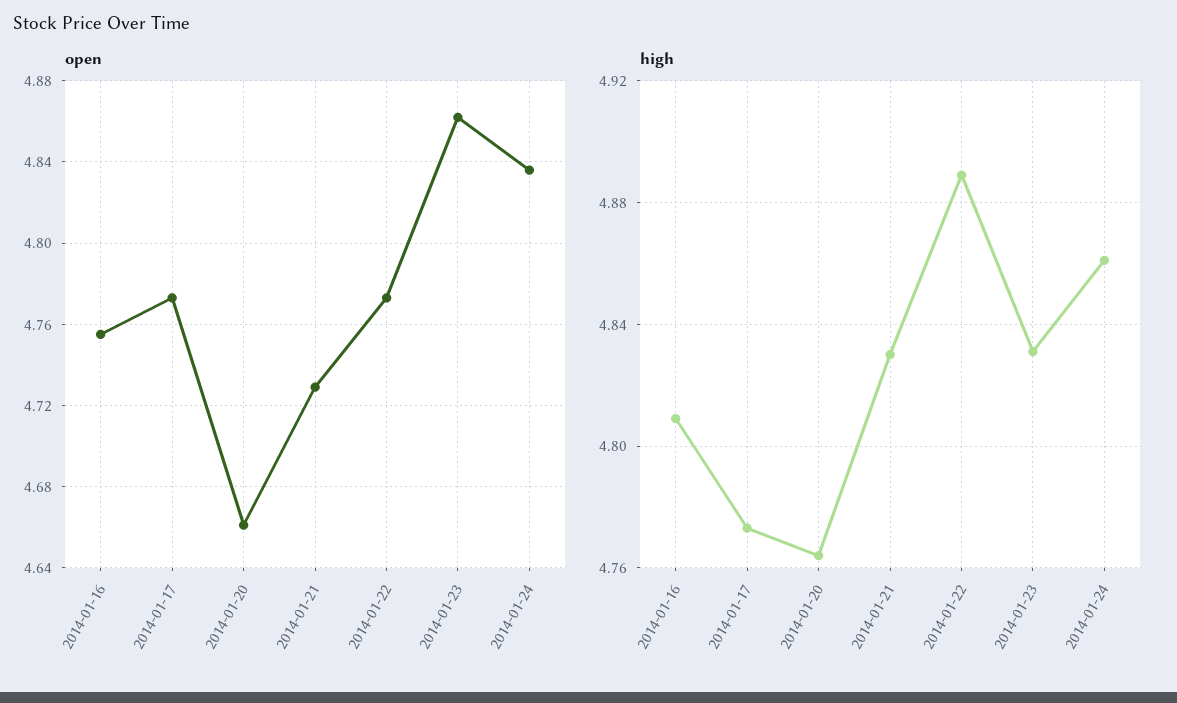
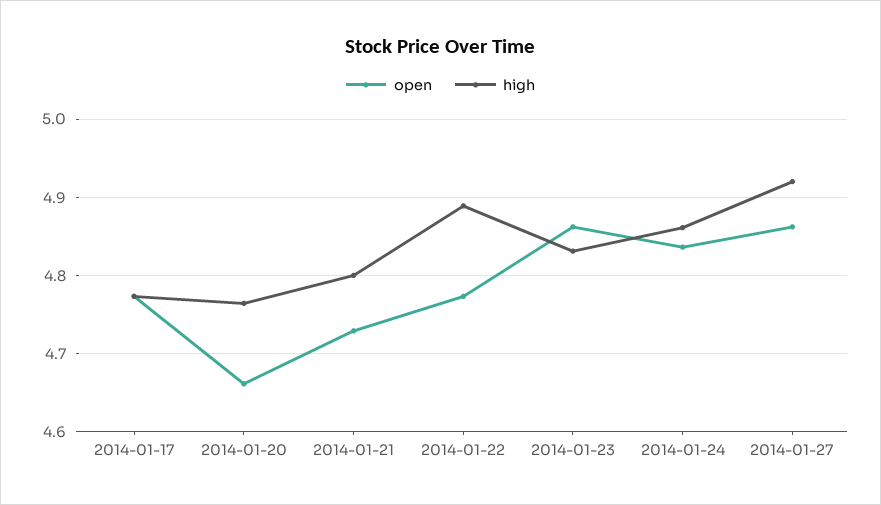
open, 2014-01-16: 4.755 -> none
high, 2014-01-16: 4.81 -> none
high, 2014-01-21: 4.83 -> 4.8
open, 2014-01-27: none -> 4.86
high, 2014-01-27: none -> 4.92

